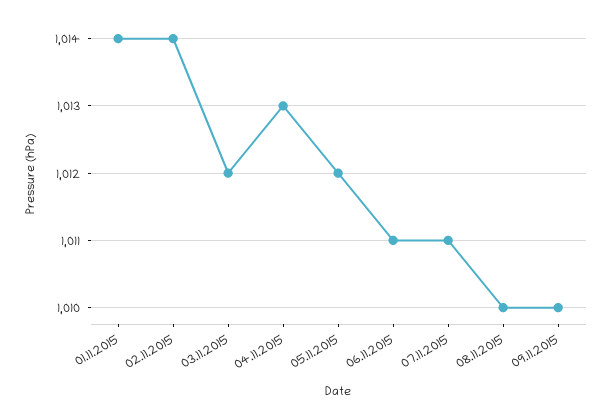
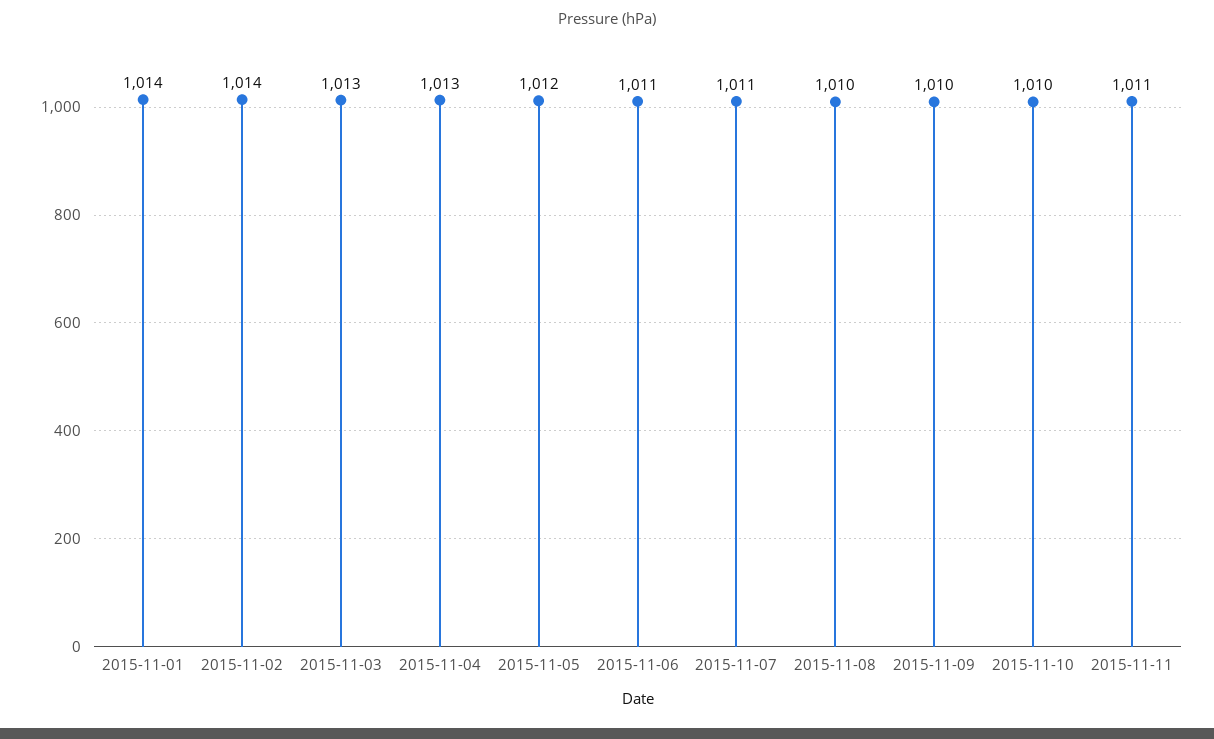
03.11.2015: 1012 -> 1013
2015-11-10: none -> 1010
2015-11-11: none -> 1011

